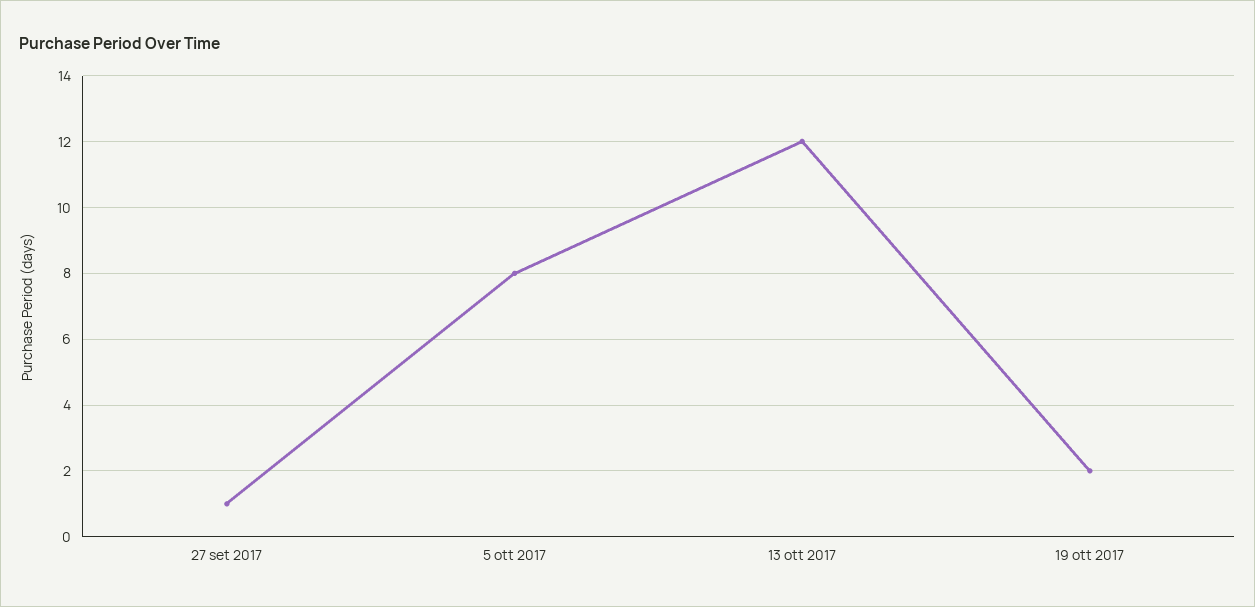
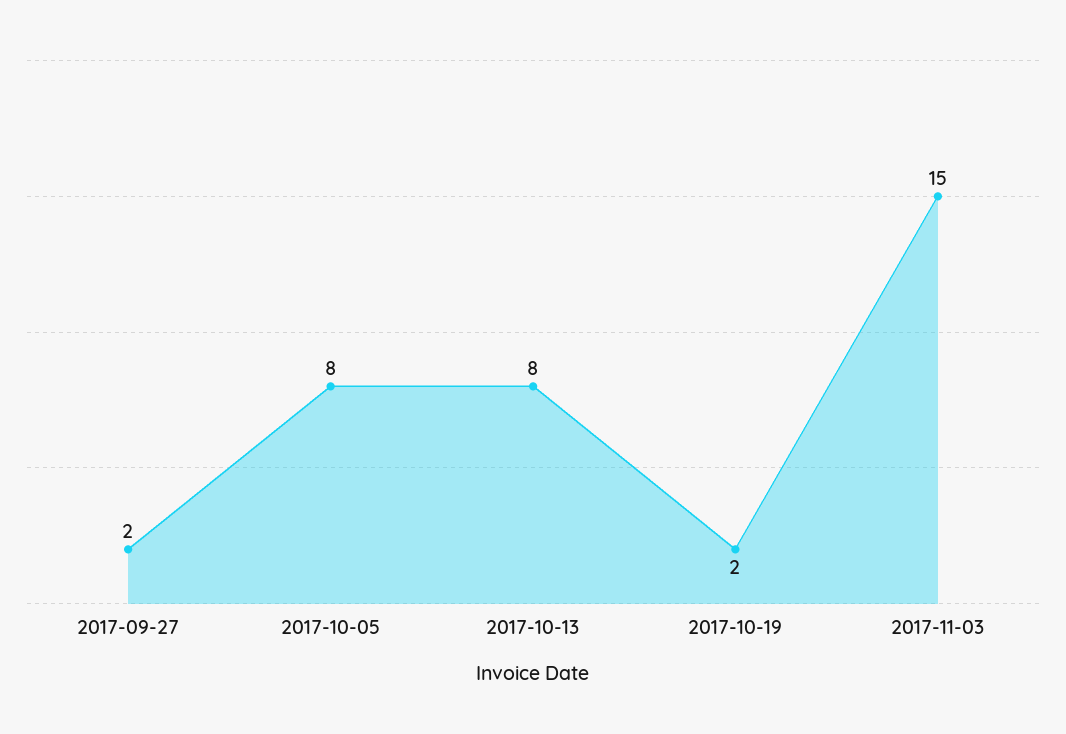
27 set 2017: 1 -> 2
13 ott 2017: 12 -> 8
2017-11-03: none -> 15

